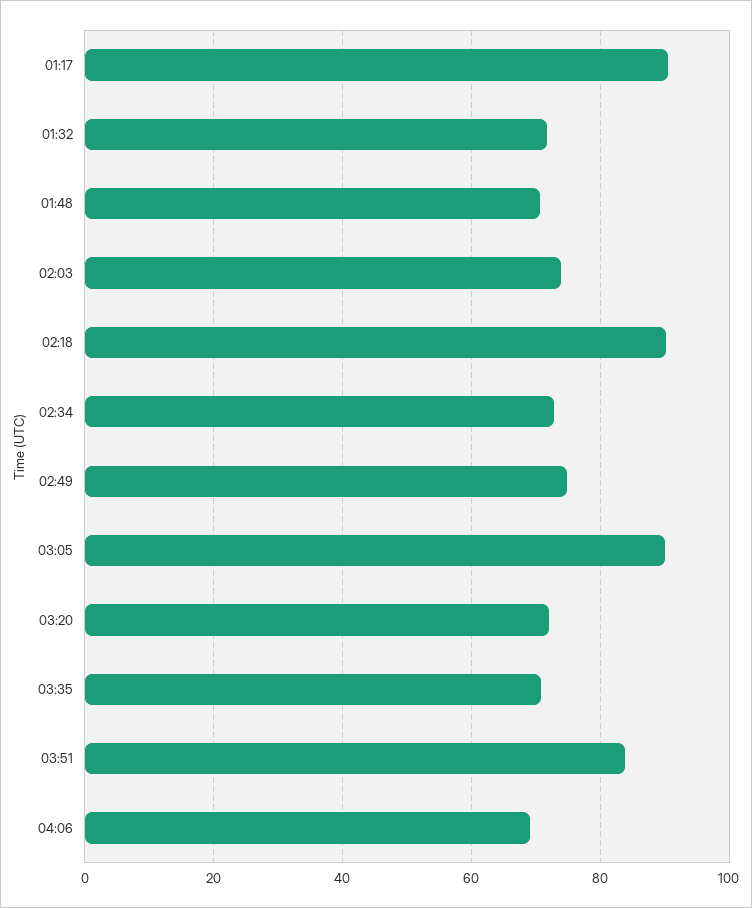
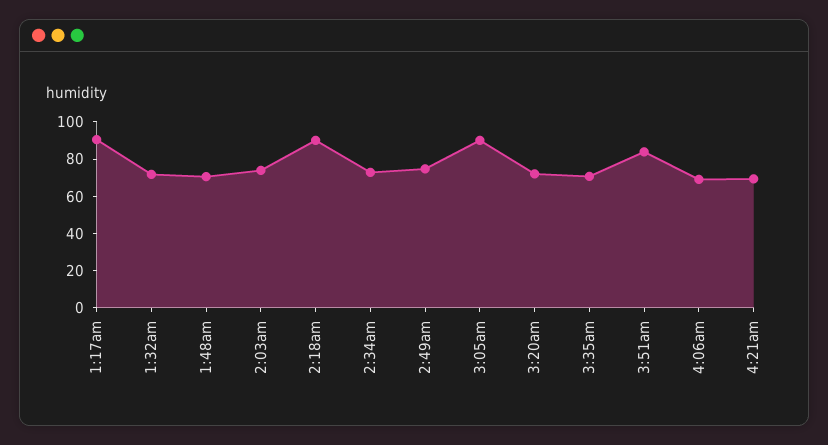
4:21am: none -> 70

